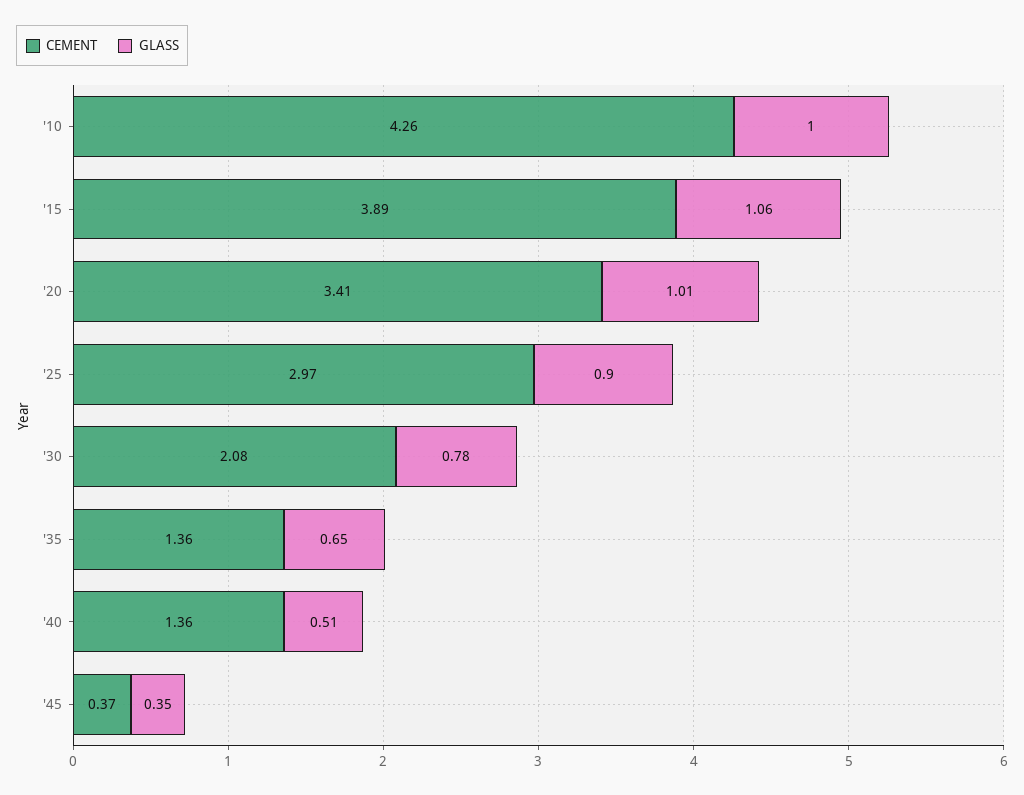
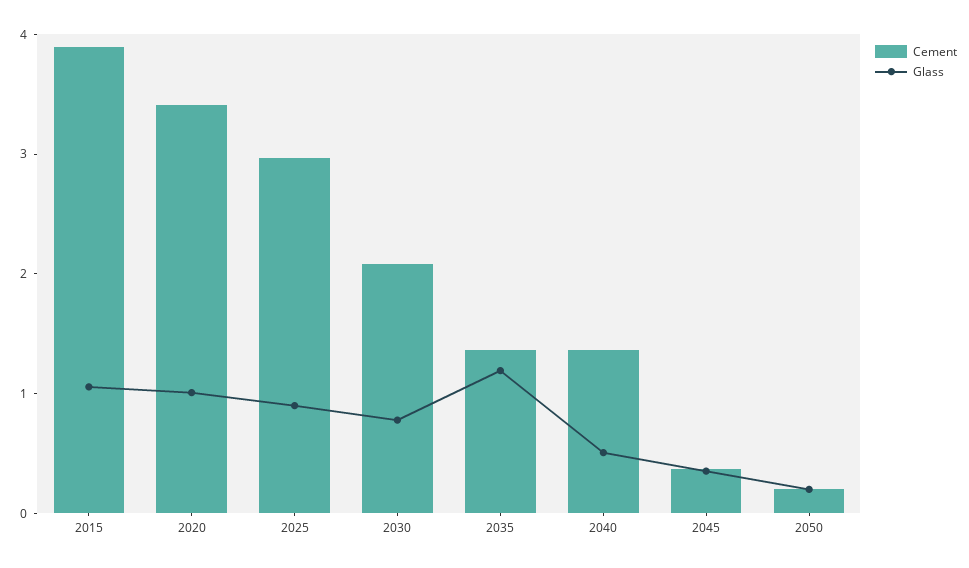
CEMENT, '10: 4.26 -> none
GLASS, '10: 1 -> none
GLASS, '35: 0.65 -> 1.2
CEMENT, 2050: none -> 0.2
GLASS, 2050: none -> 0.2

